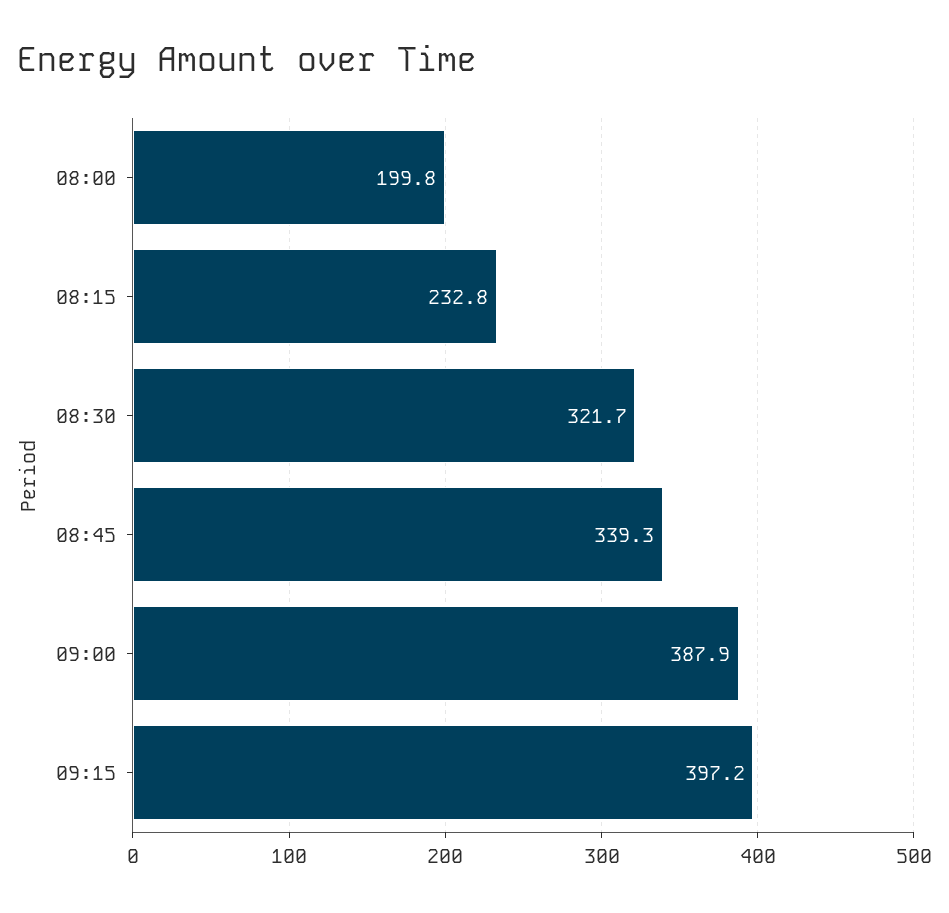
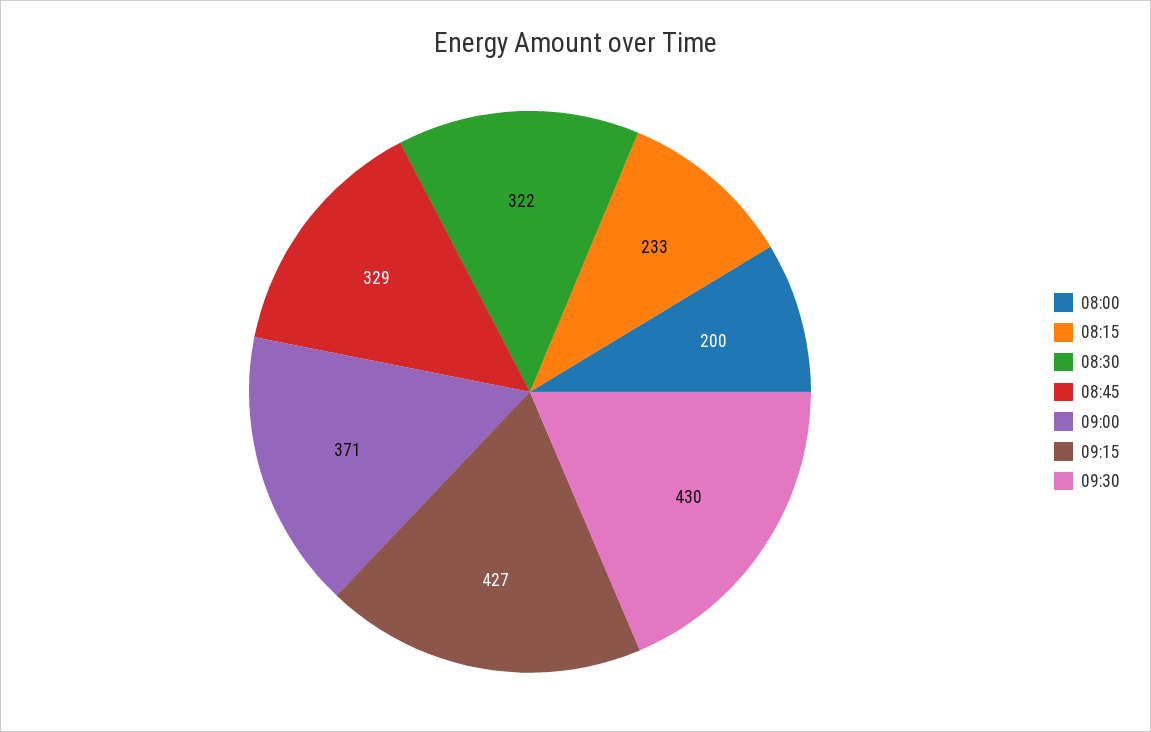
08:45: 339.3 -> 329
09:00: 387.9 -> 371
09:15: 397.2 -> 427
09:30: none -> 430

